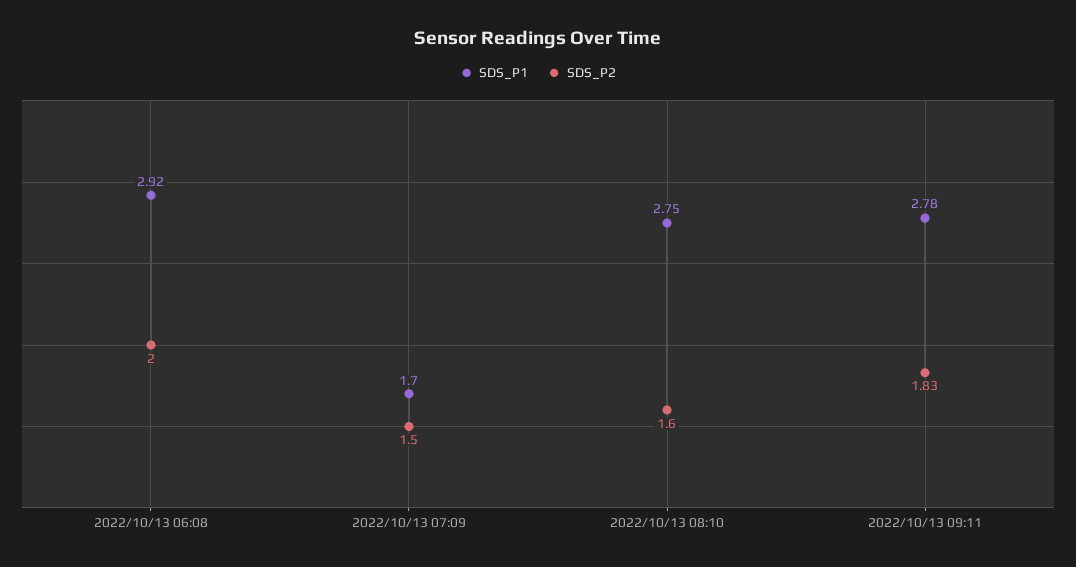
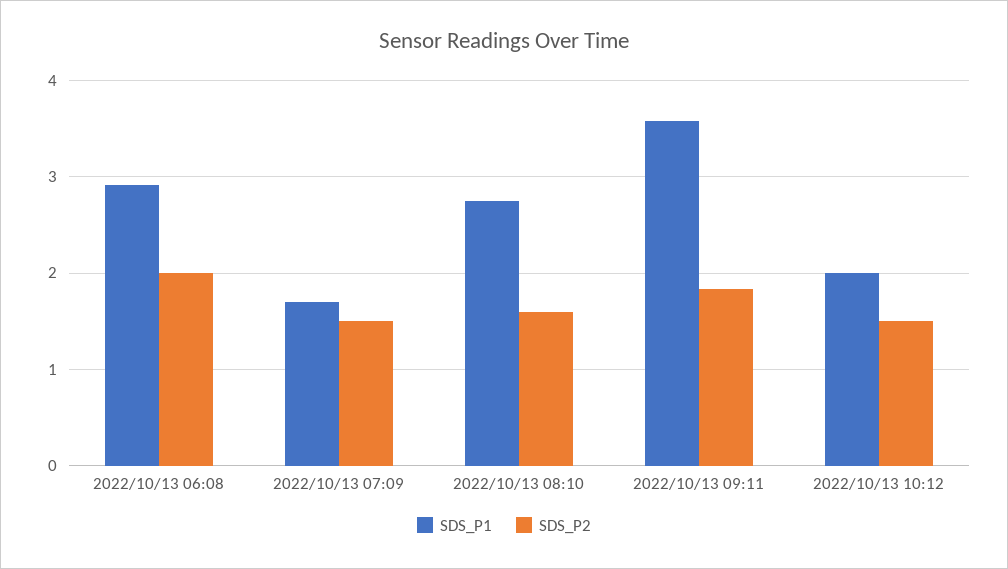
SDS_P1, 2022/10/13 09:11: 2.78 -> 3.6
SDS_P1, 2022/10/13 10:12: none -> 2
SDS_P2, 2022/10/13 10:12: none -> 1.5

